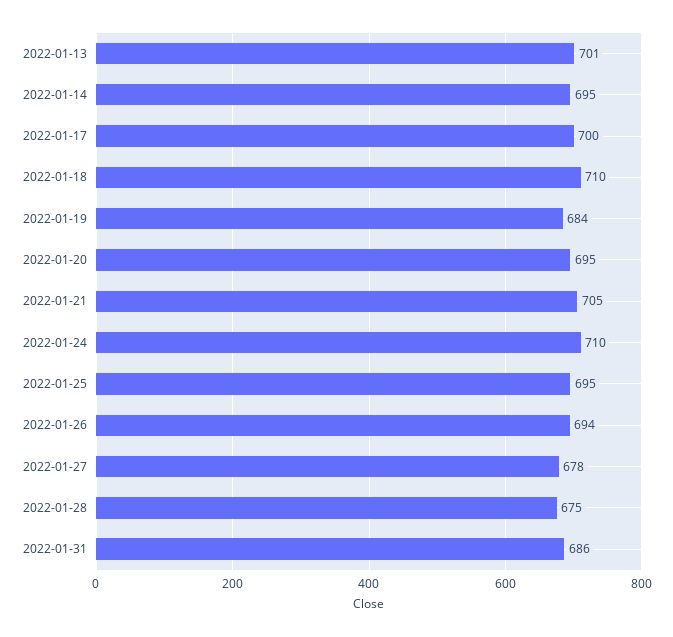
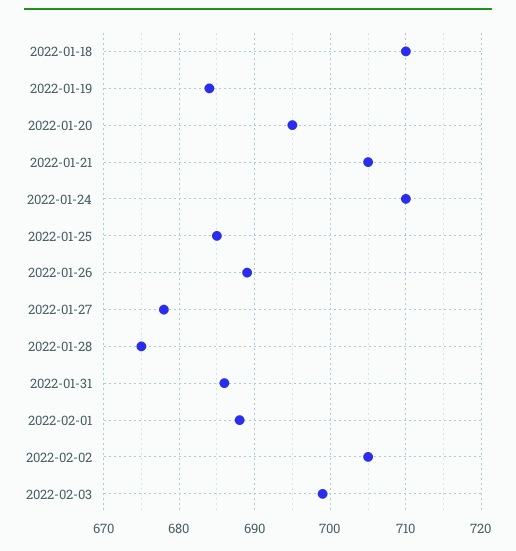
2022-01-13: 701 -> none
2022-01-14: 695 -> none
2022-01-17: 700 -> none
2022-01-25: 695 -> 685
2022-01-26: 694 -> 689
2022-02-01: none -> 688
2022-02-02: none -> 705
2022-02-03: none -> 699

